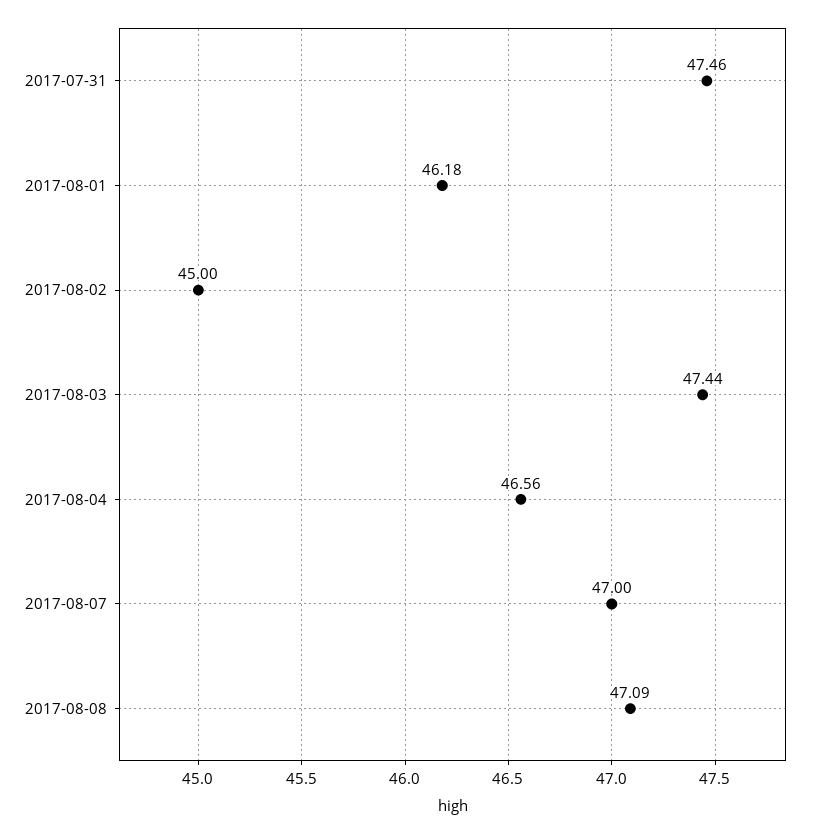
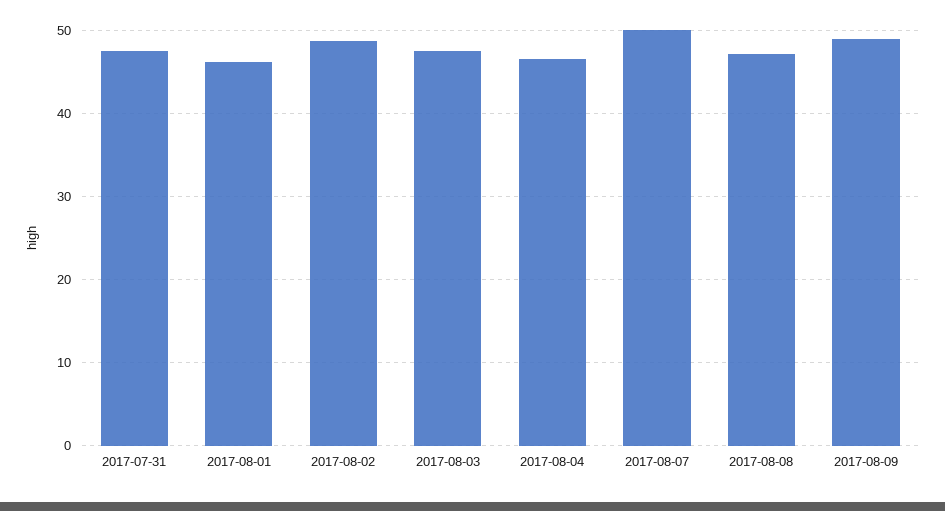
2017-08-02: 45 -> 49
2017-08-07: 47 -> 50
2017-08-09: none -> 49

